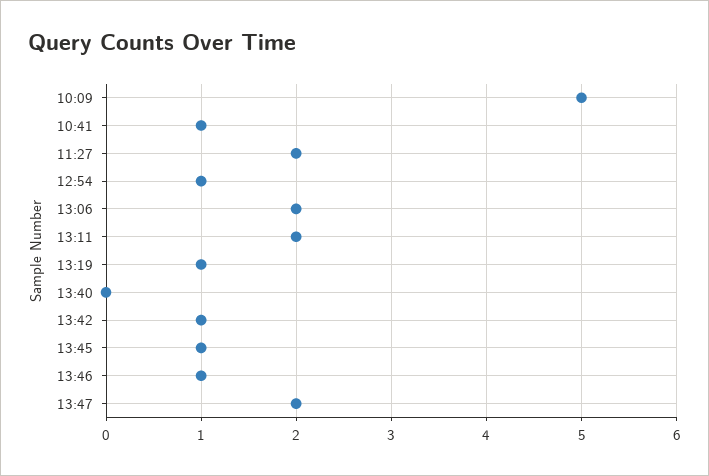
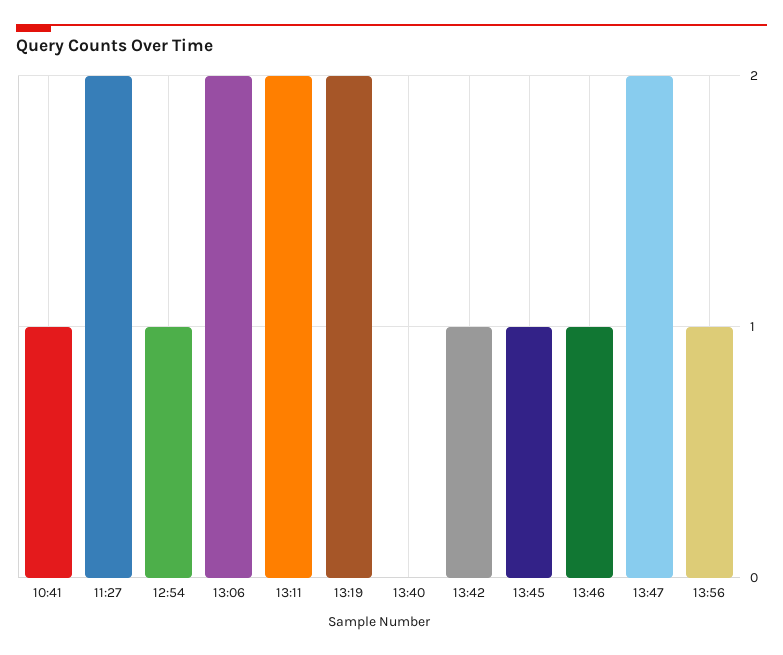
10:09: 5 -> none
13:19: 1 -> 2
13:56: none -> 1

